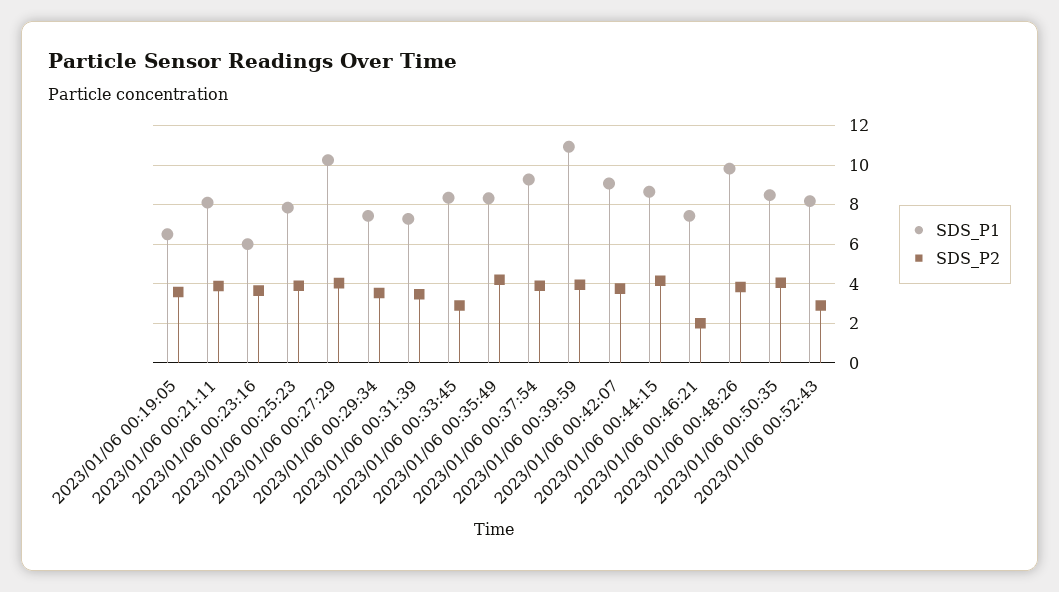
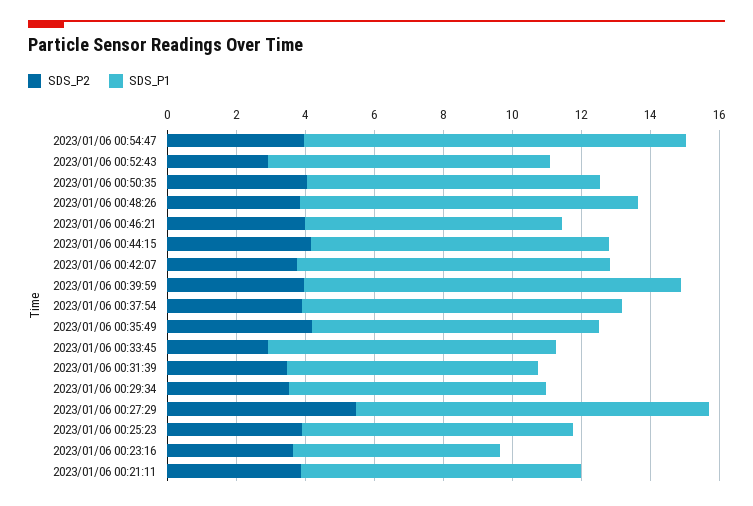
SDS_P1, 2023/01/06 00:19:05: 6.5 -> none
SDS_P2, 2023/01/06 00:19:05: 3.5 -> none
SDS_P2, 2023/01/06 00:27:29: 4 -> 5.5
SDS_P2, 2023/01/06 00:46:21: 2 -> 4
SDS_P2, 2023/01/06 00:54:47: none -> 4
SDS_P1, 2023/01/06 00:54:47: none -> 11

